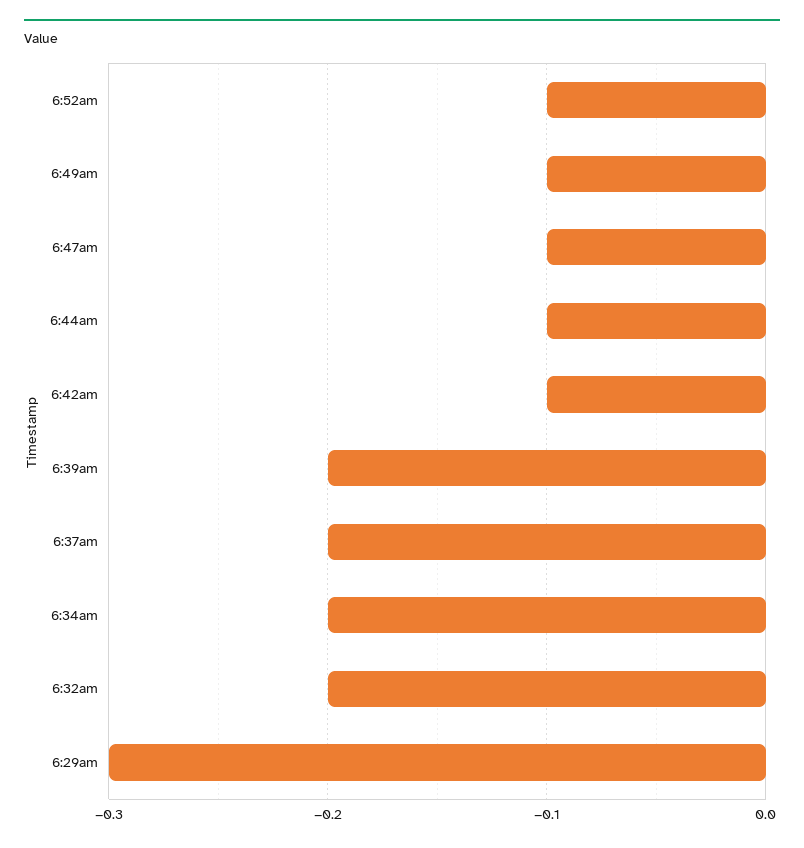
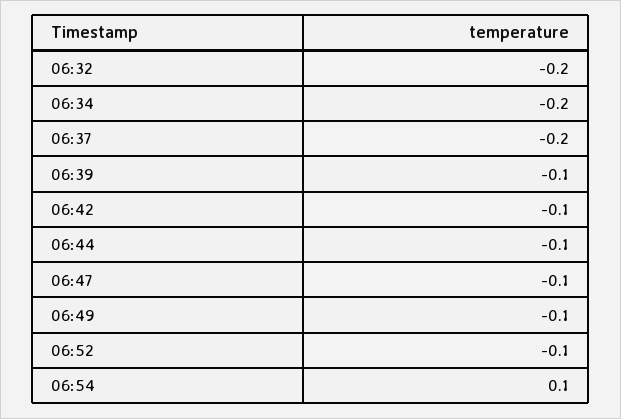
6:39am: -0.2 -> -0.1
6:29am: -0.3 -> none
06:54: none -> 0.1

